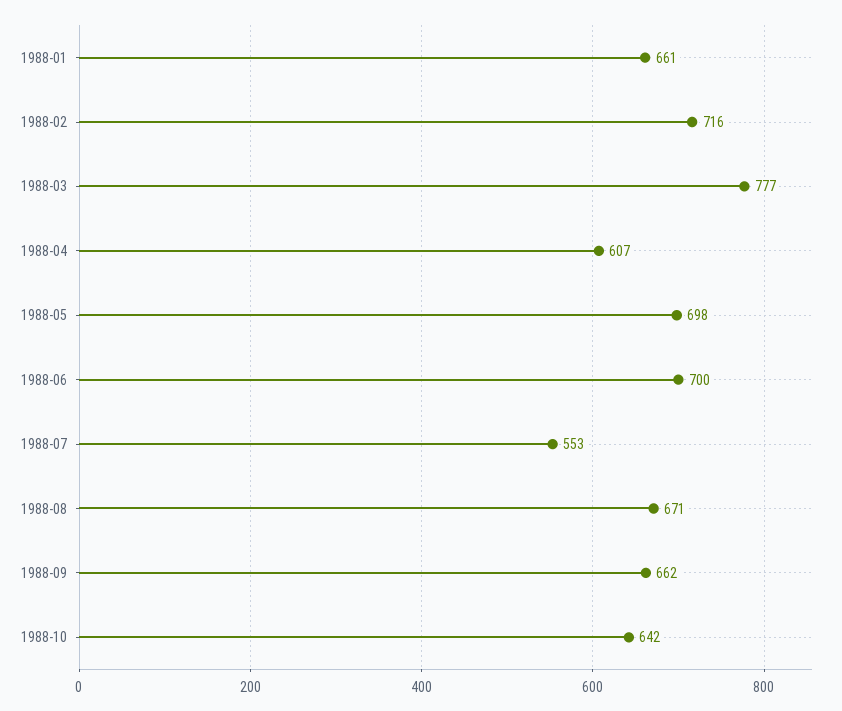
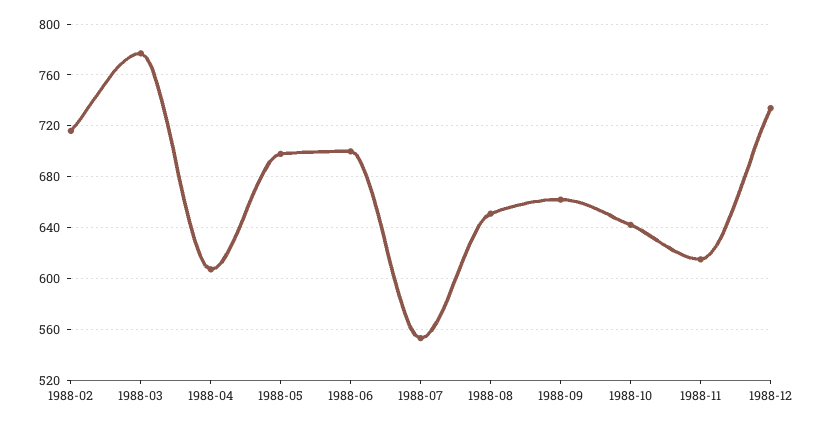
1988-01: 661 -> none
1988-08: 671 -> 650
1988-11: none -> 615
1988-12: none -> 735

